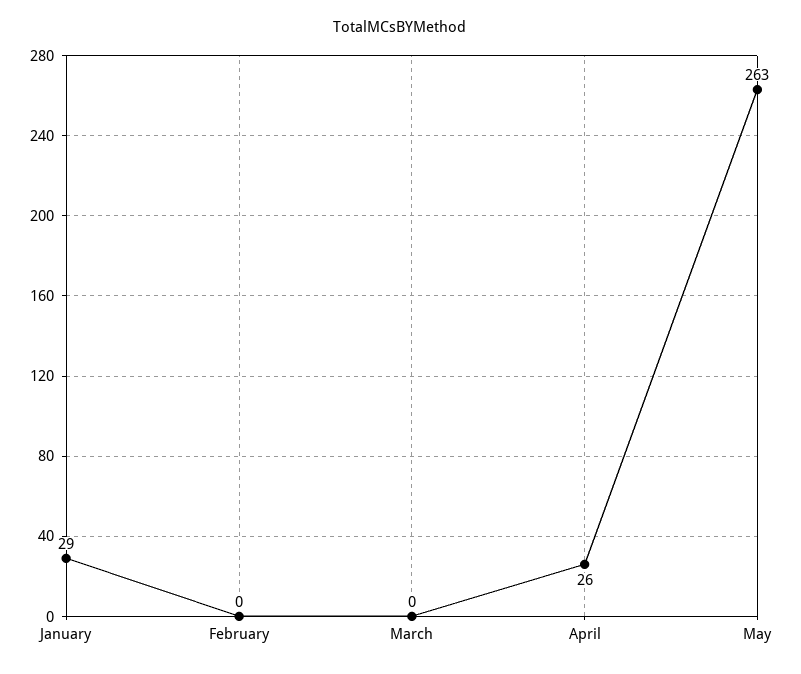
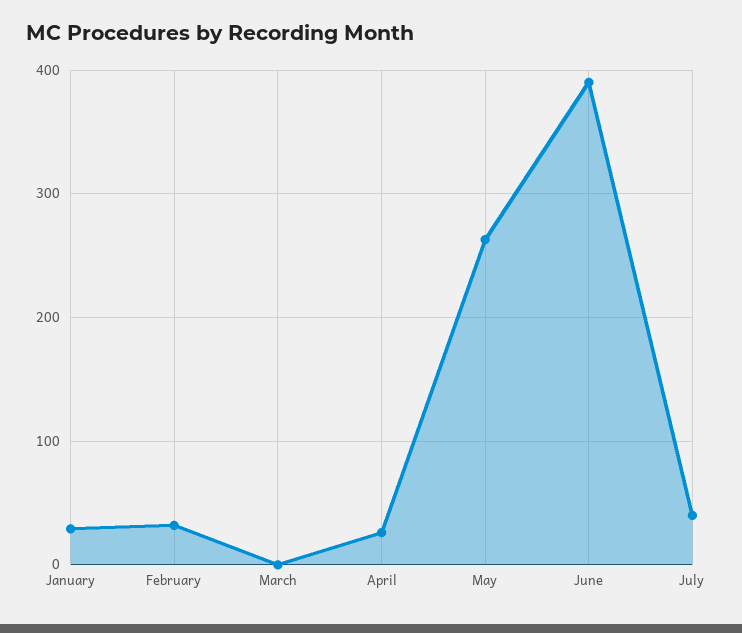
February: 0 -> 30
June: none -> 390
July: none -> 40

